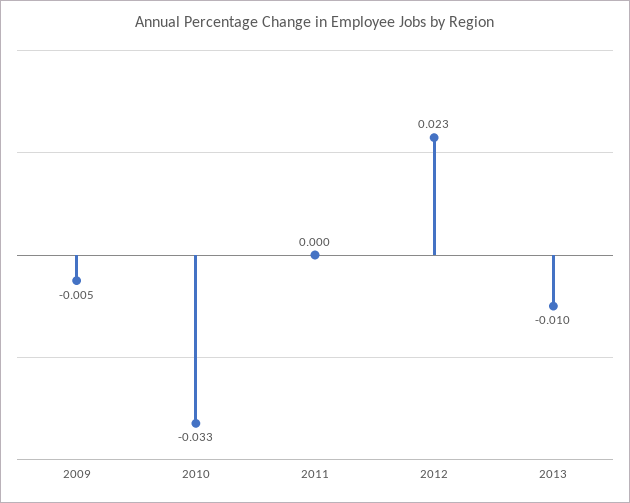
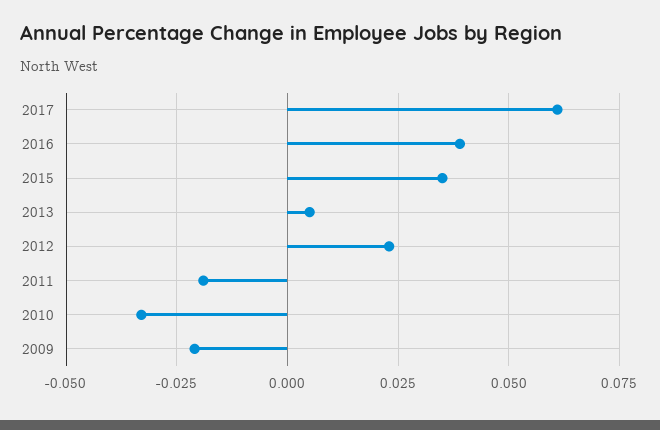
2009: -0.005 -> -0.02
2011: 0 -> -0.02
2013: -0.01 -> 0.005
2017: none -> 0.06
2016: none -> 0.04
2015: none -> 0.035

